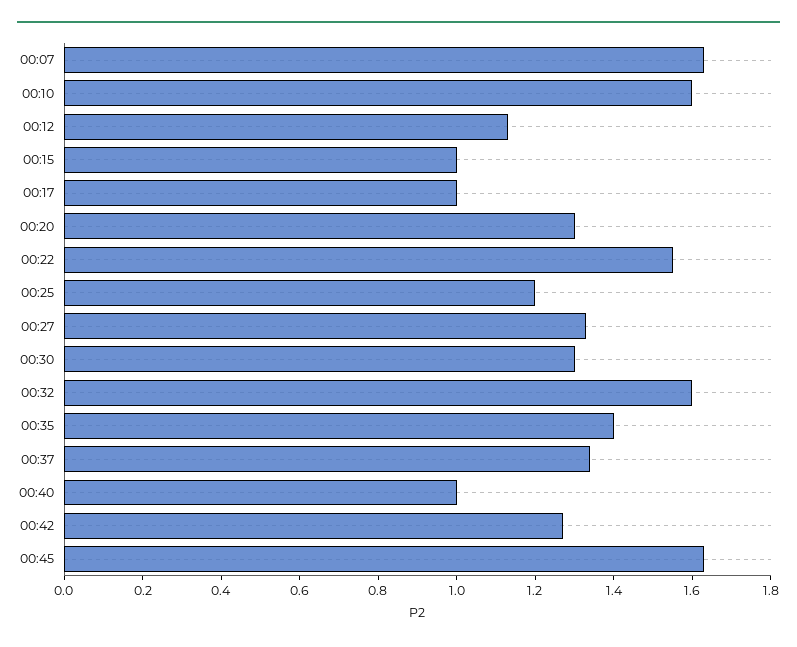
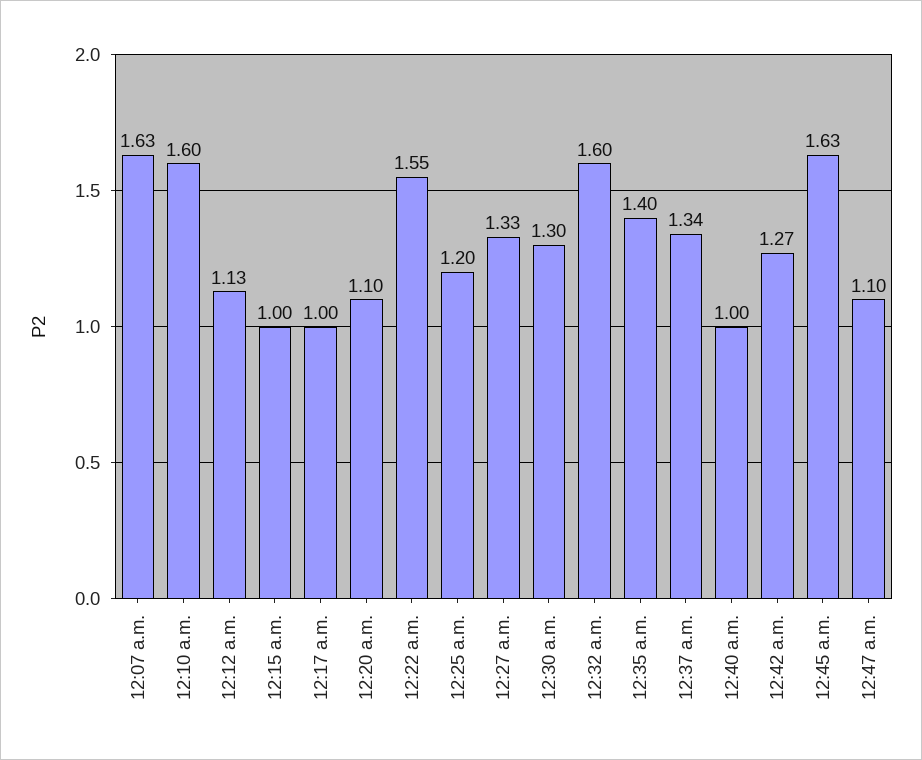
00:20: 1.3 -> 1.1
12:47 a.m.: none -> 1.1

